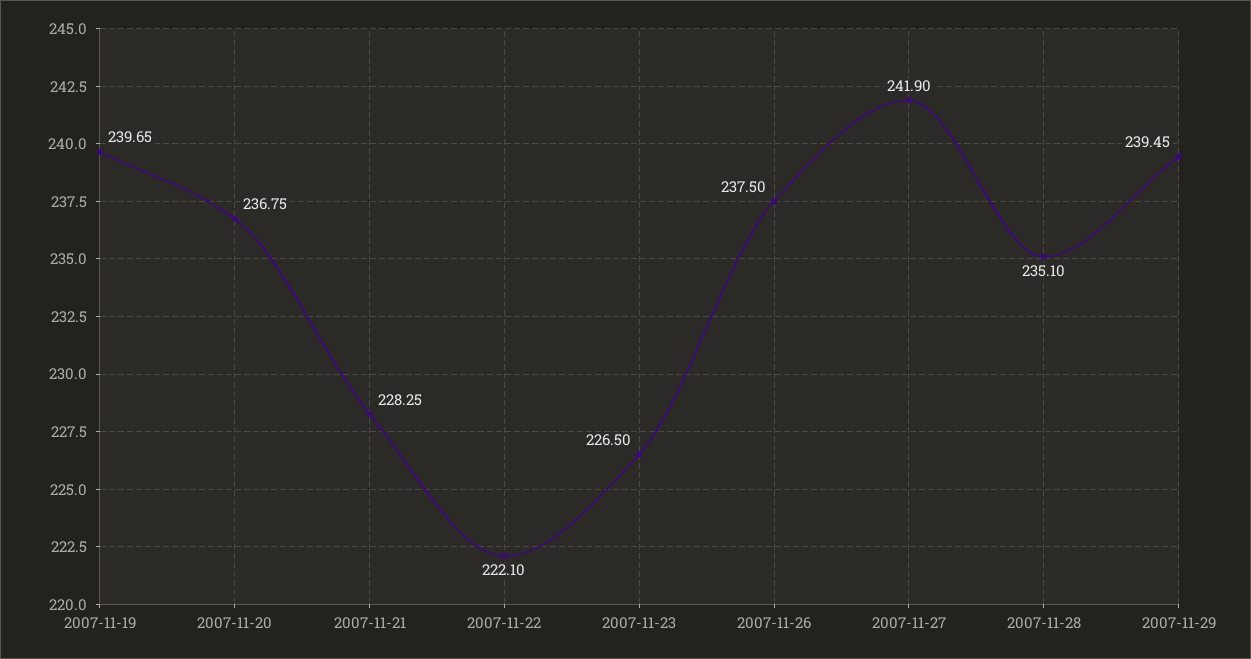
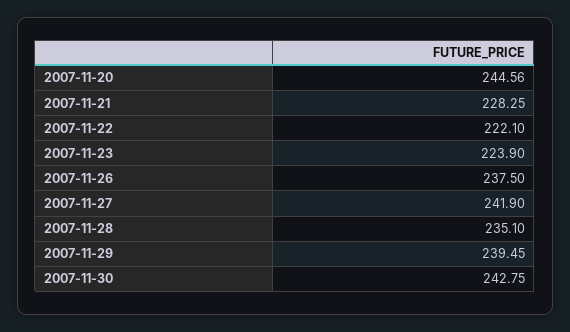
2007-11-19: 239.65 -> none
2007-11-20: 236.75 -> 244.56
2007-11-23: 226.5 -> 223.9
2007-11-30: none -> 242.75

